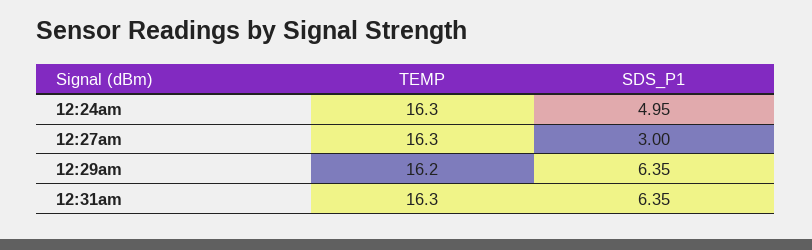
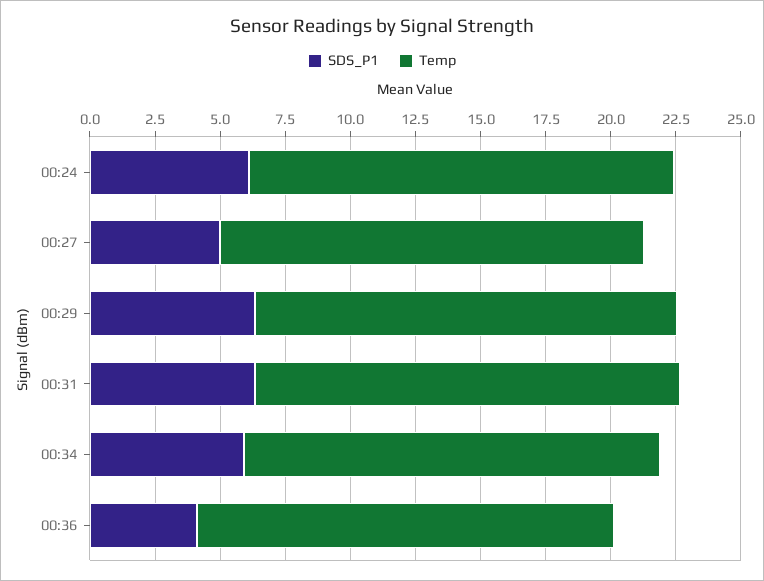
SDS_P1, 12:24am: 4.95 -> 6
SDS_P1, 12:27am: 3 -> 5
SDS_P1, 00:34: none -> 6
TEMP, 00:34: none -> 16
SDS_P1, 00:36: none -> 4
TEMP, 00:36: none -> 16

